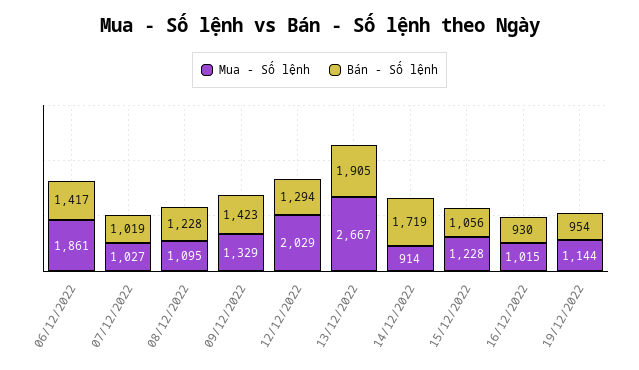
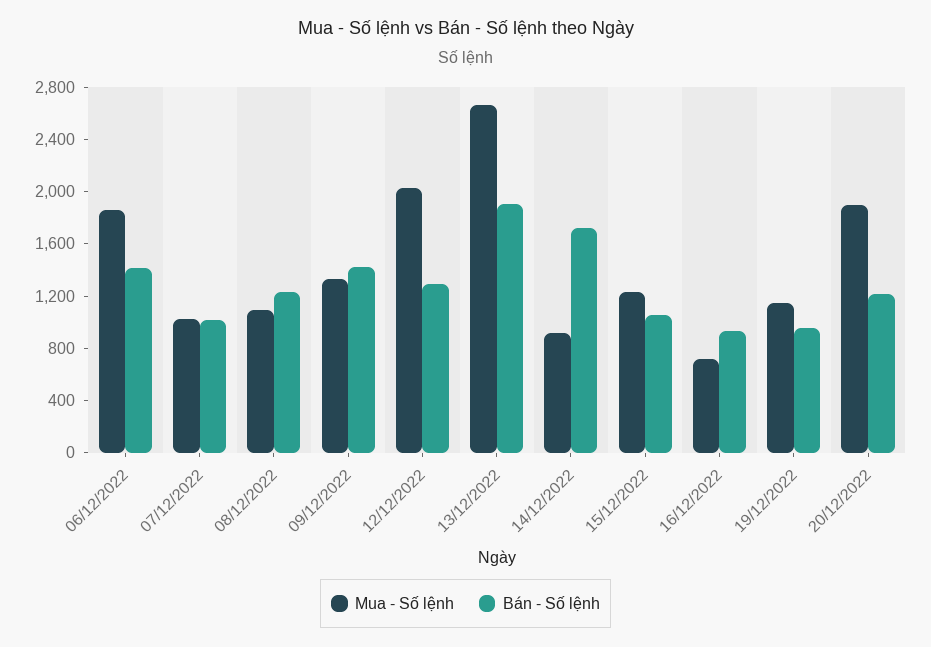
Mua - Số lệnh, 16/12/2022: 1015 -> 700
Mua - Số lệnh, 20/12/2022: none -> 1900
Bán - Số lệnh, 20/12/2022: none -> 1200

